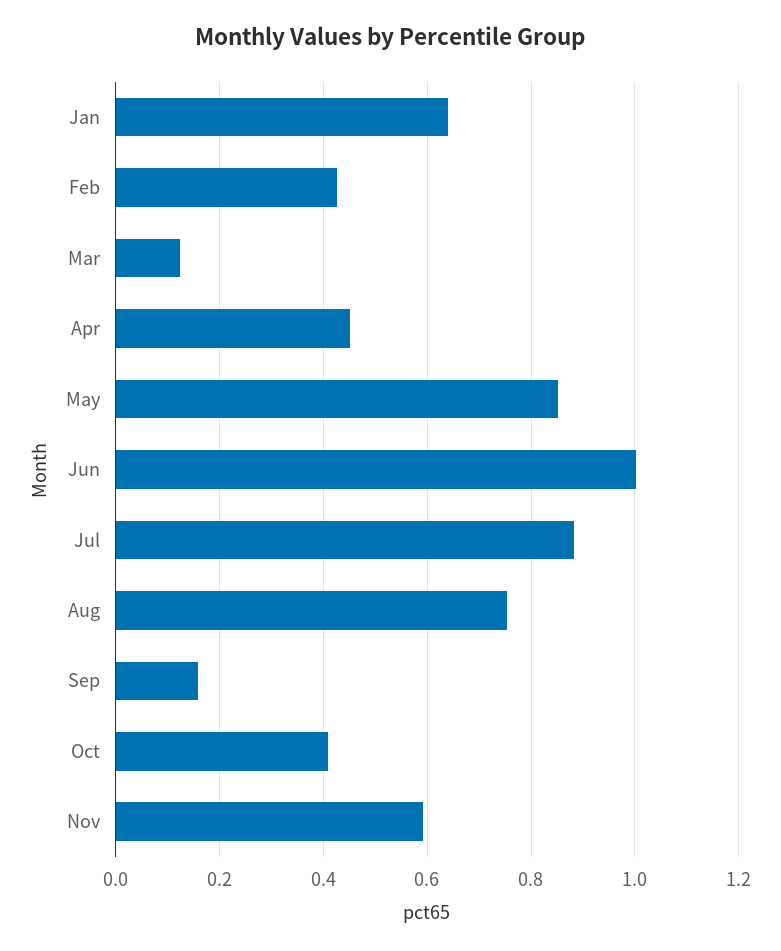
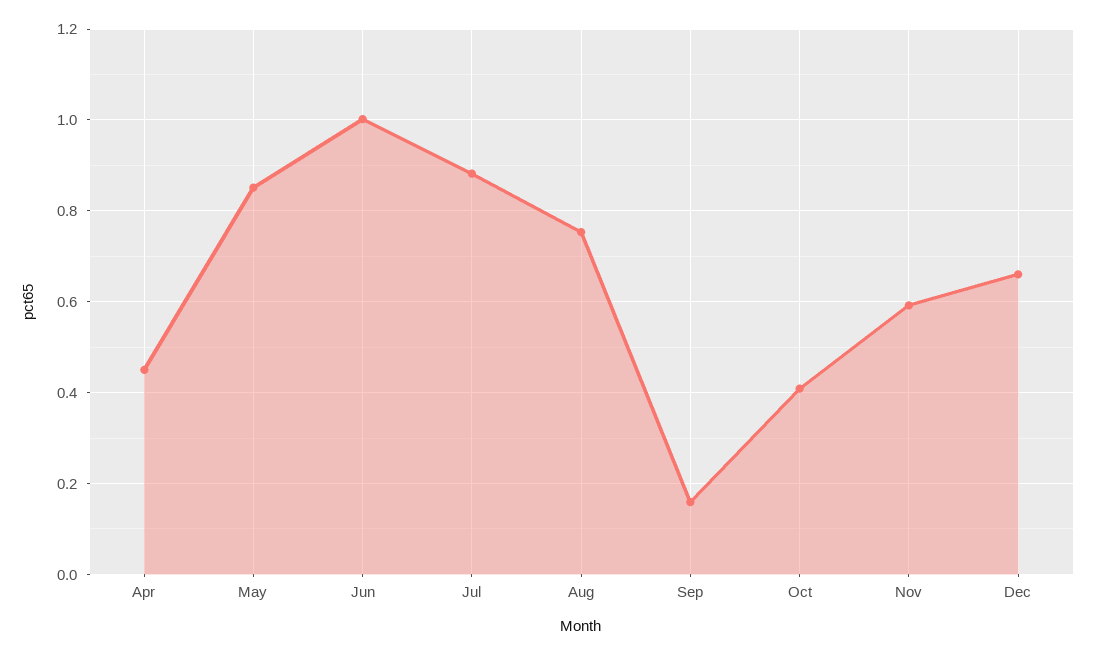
Jan: 0.64 -> none
Feb: 0.42 -> none
Mar: 0.12 -> none
Dec: none -> 0.66

